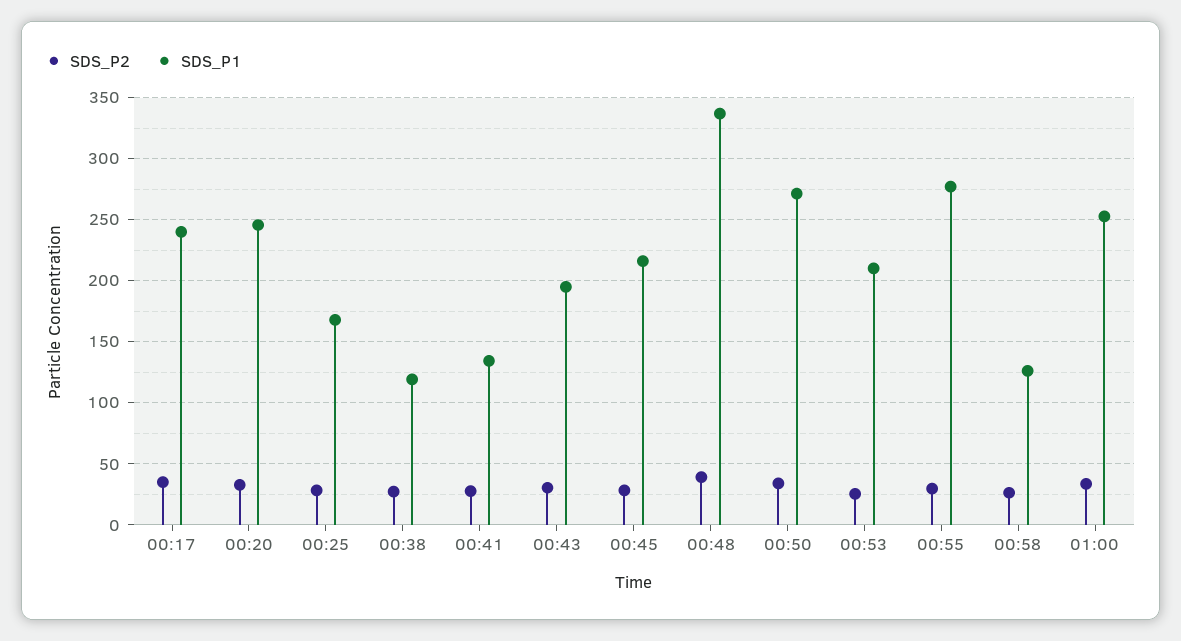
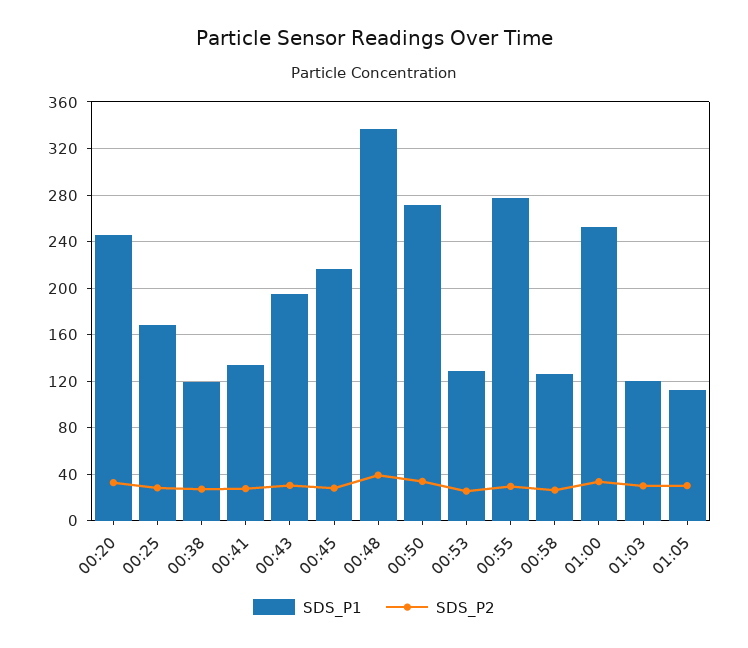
SDS_P2, 00:17: 35 -> none
SDS_P1, 00:17: 240 -> none
SDS_P1, 00:53: 210 -> 130
SDS_P1, 01:03: none -> 120
SDS_P2, 01:03: none -> 30
SDS_P1, 01:05: none -> 110
SDS_P2, 01:05: none -> 30

